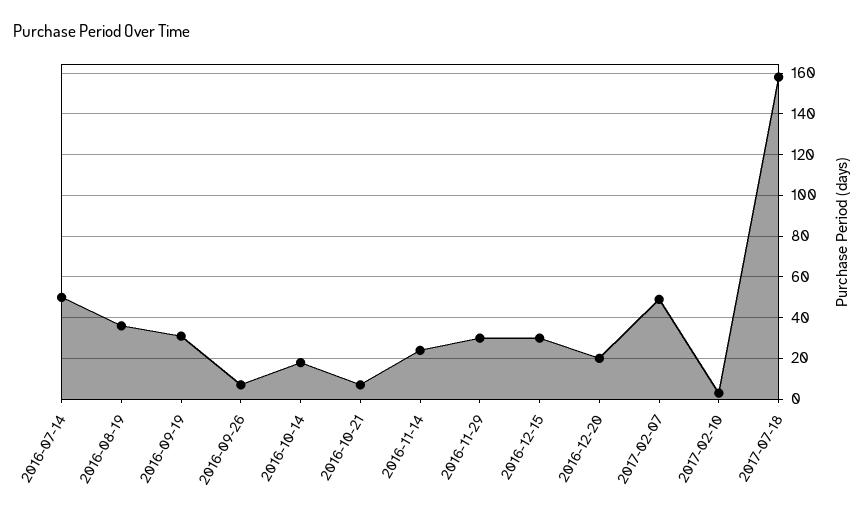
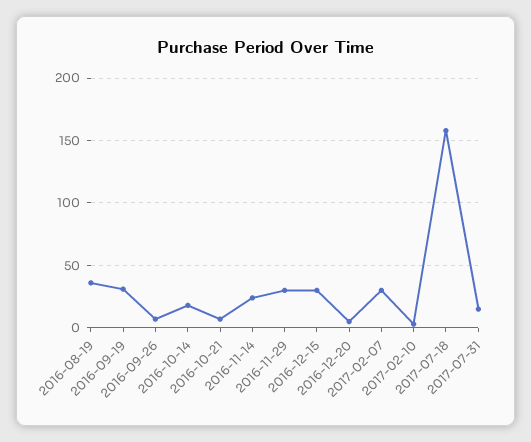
2016-07-14: 50 -> none
2016-12-20: 20 -> 5
2017-02-07: 50 -> 30
2017-07-31: none -> 15

